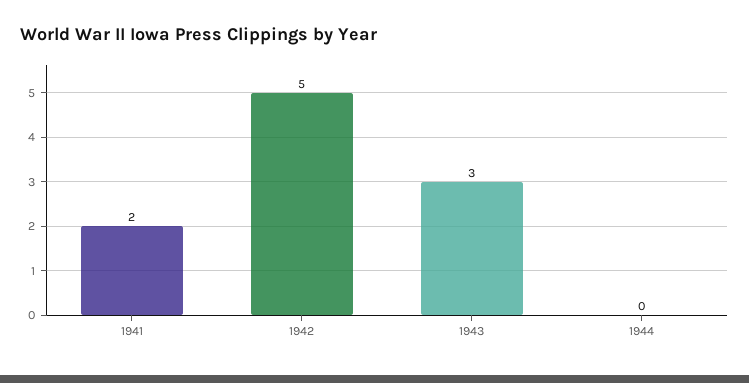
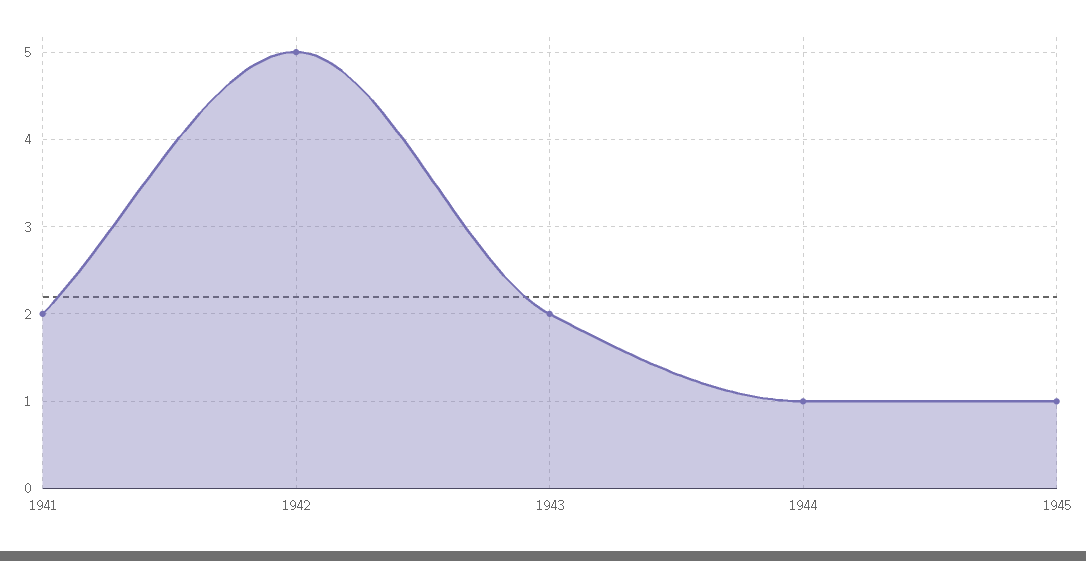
1943: 3 -> 2
1944: 0 -> 1
1945: none -> 1

